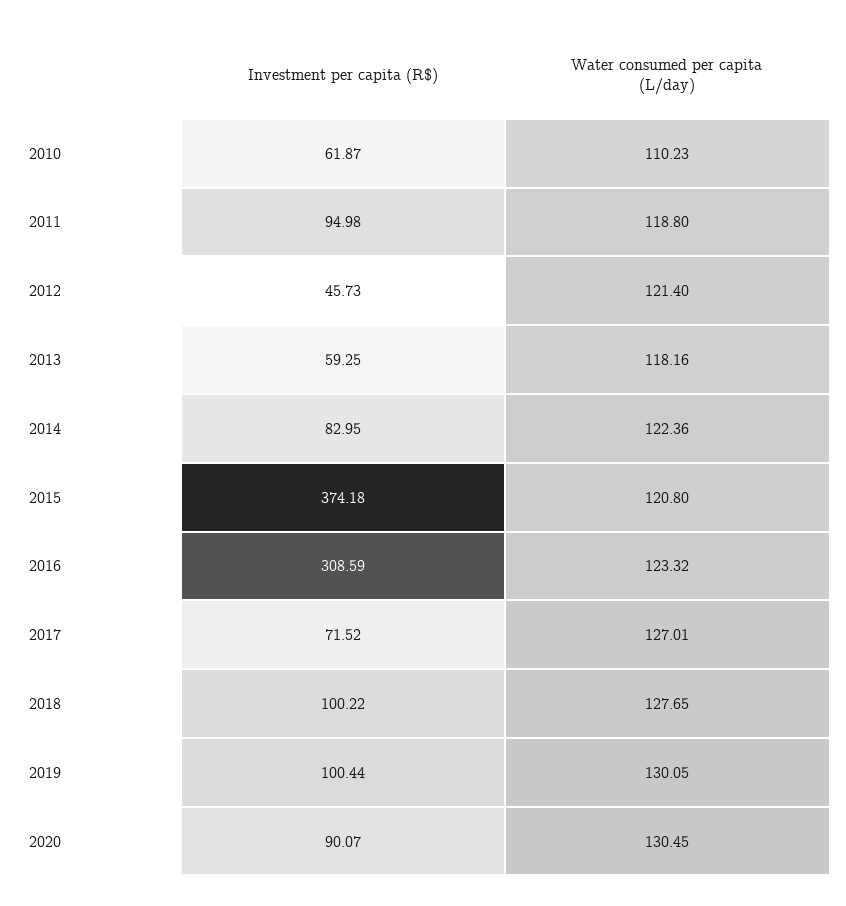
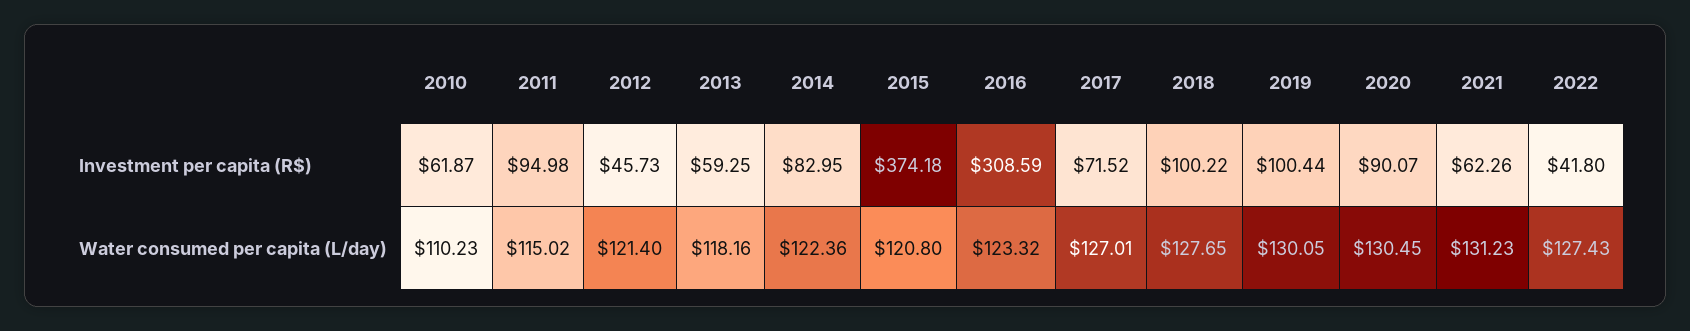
Water consumed per capita (L/day), 2011: 118.8 -> 115.02
Investment per capita (R$), 2021: none -> 62.26
Investment per capita (R$), 2022: none -> 41.8
Water consumed per capita (L/day), 2021: none -> 131.23
Water consumed per capita (L/day), 2022: none -> 127.43

